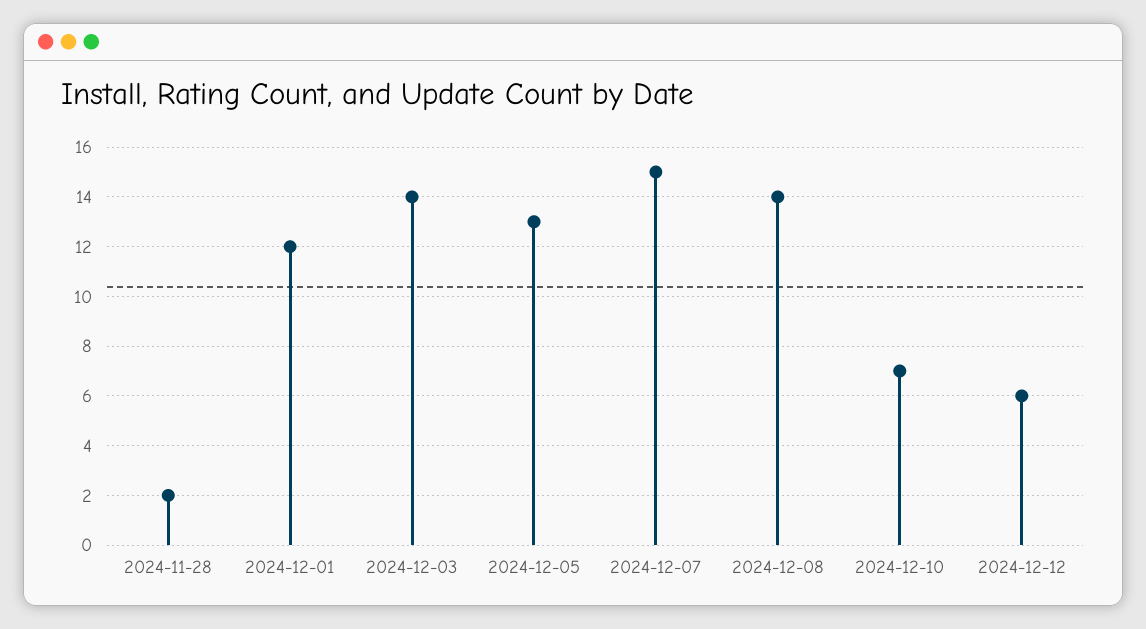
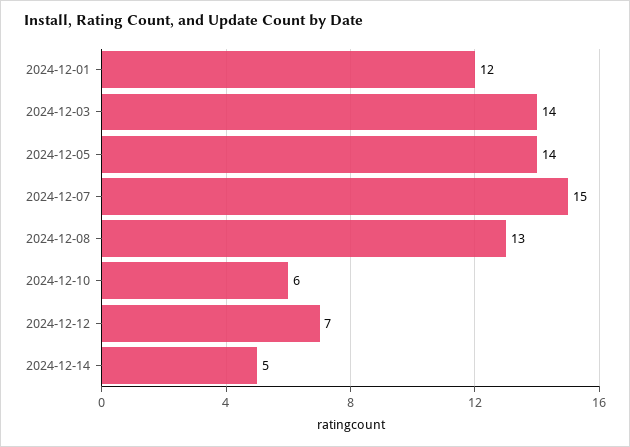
2024-11-28: 2 -> none
2024-12-05: 13 -> 14
2024-12-08: 14 -> 13
2024-12-10: 7 -> 6
2024-12-12: 6 -> 7
2024-12-14: none -> 5

